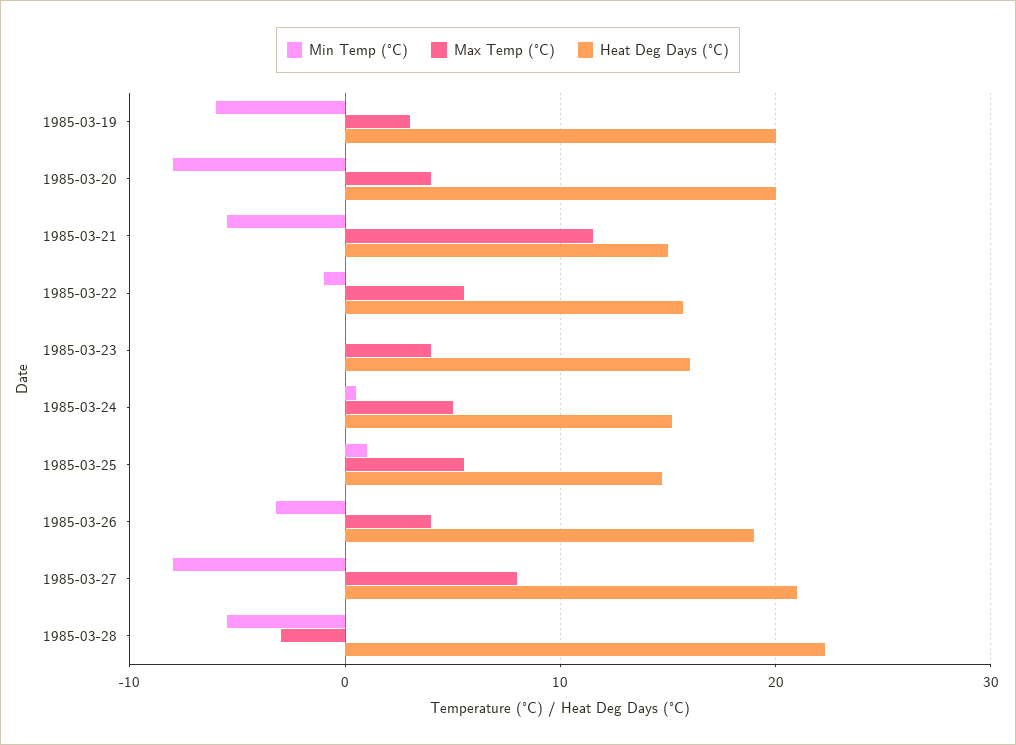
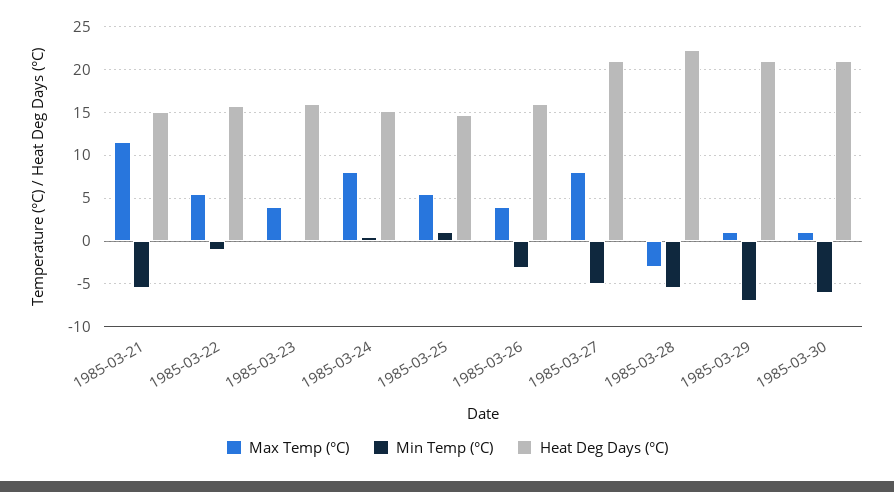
Min Temp (°C), 1985-03-19: -6 -> none
Max Temp (°C), 1985-03-19: 3 -> none
Heat Deg Days (°C), 1985-03-19: 20 -> none
Min Temp (°C), 1985-03-20: -8 -> none
Max Temp (°C), 1985-03-20: 4 -> none
Heat Deg Days (°C), 1985-03-20: 20 -> none
Max Temp (°C), 1985-03-24: 5 -> 8
Heat Deg Days (°C), 1985-03-26: 19 -> 16
Min Temp (°C), 1985-03-27: -8 -> -5
Max Temp (°C), 1985-03-29: none -> 1
Min Temp (°C), 1985-03-29: none -> -7
Heat Deg Days (°C), 1985-03-29: none -> 21
Max Temp (°C), 1985-03-30: none -> 1
Min Temp (°C), 1985-03-30: none -> -6
Heat Deg Days (°C), 1985-03-30: none -> 21

